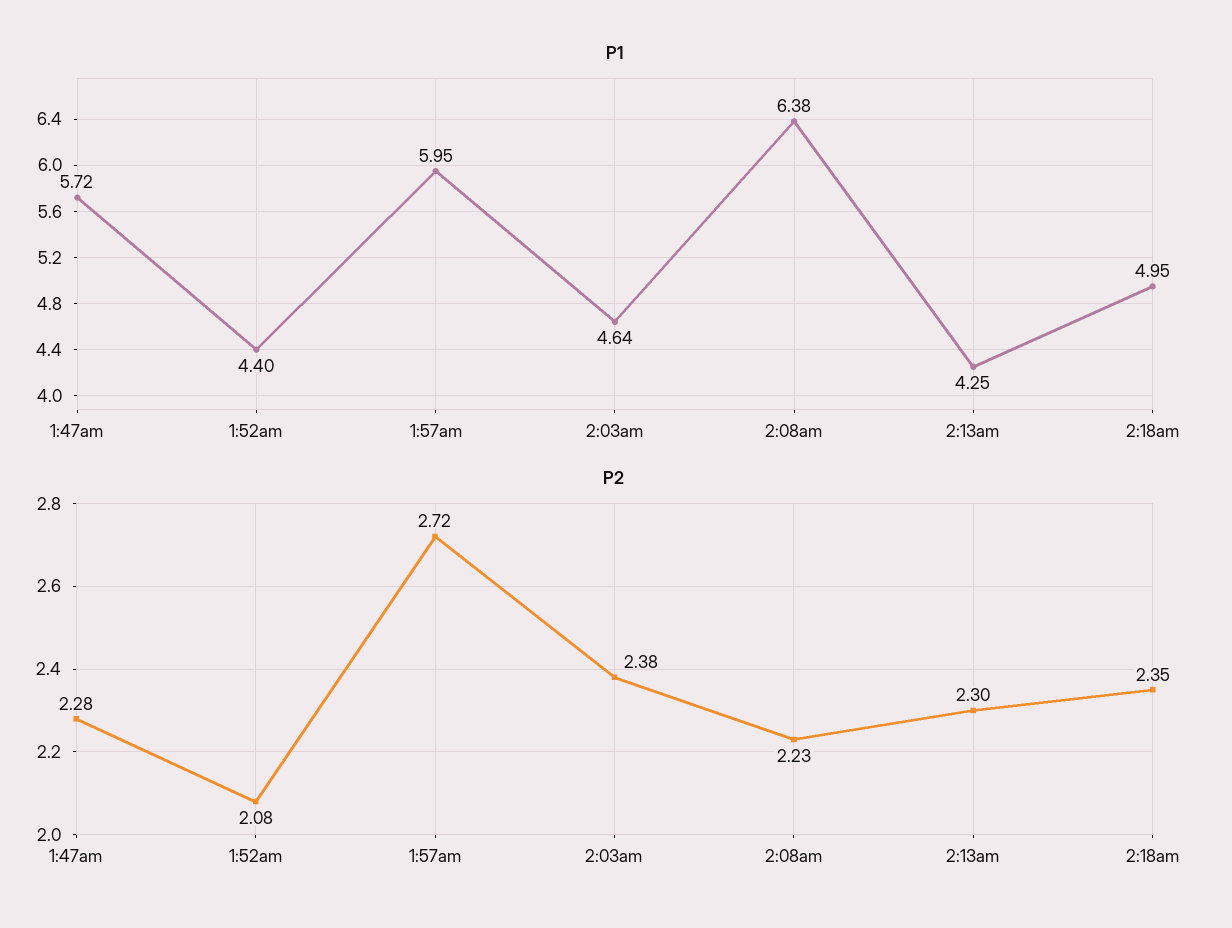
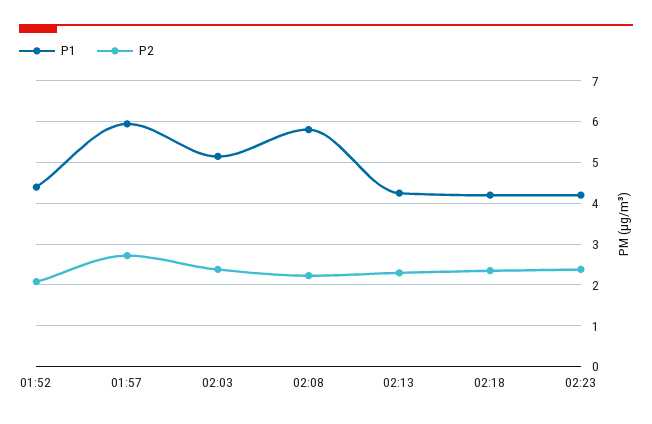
P1, 1:47am: 5.72 -> none
P1, 2:03am: 4.64 -> 5.2
P1, 2:08am: 6.38 -> 5.8
P1, 2:18am: 4.95 -> 4.2
P2, 1:47am: 2.28 -> none
P1, 02:23: none -> 4.2
P2, 02:23: none -> 2.4

